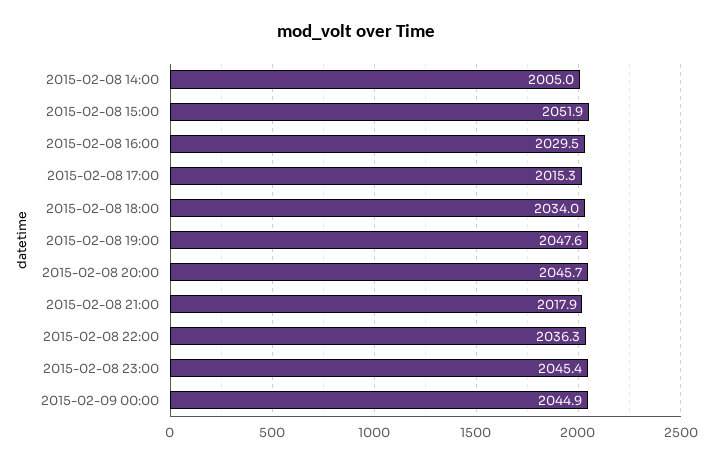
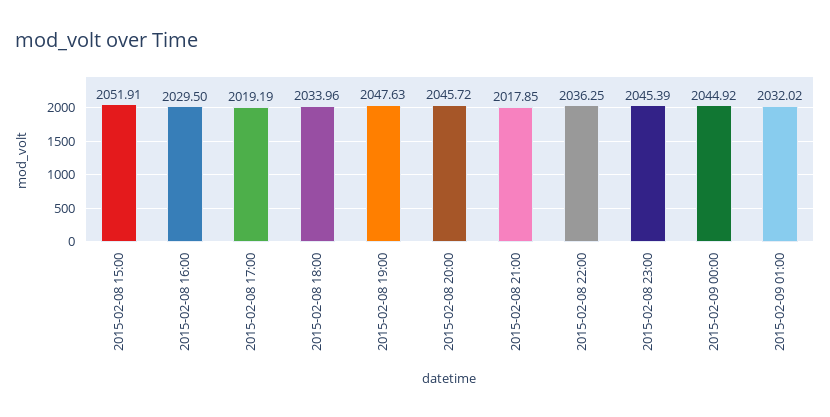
2015-02-08 14:00: 2005 -> none
2015-02-08 17:00: 2015.3 -> 2019.19
2015-02-09 01:00: none -> 2032.02

